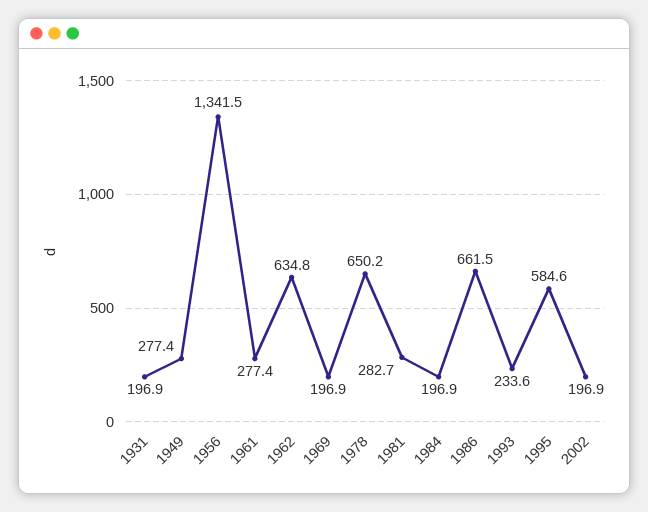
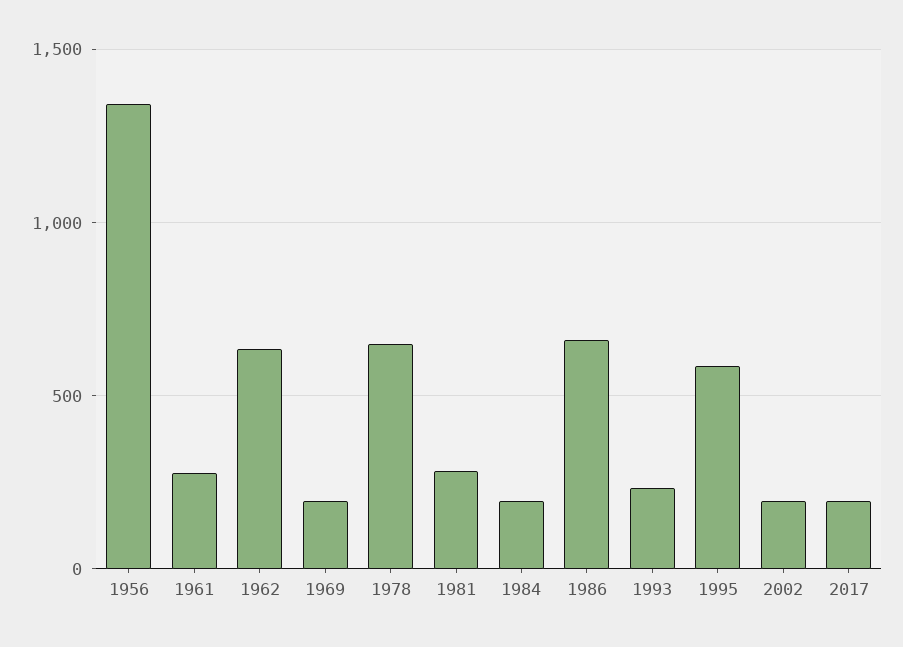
1931: 196.9 -> none
1949: 277.4 -> none
2017: none -> 200

